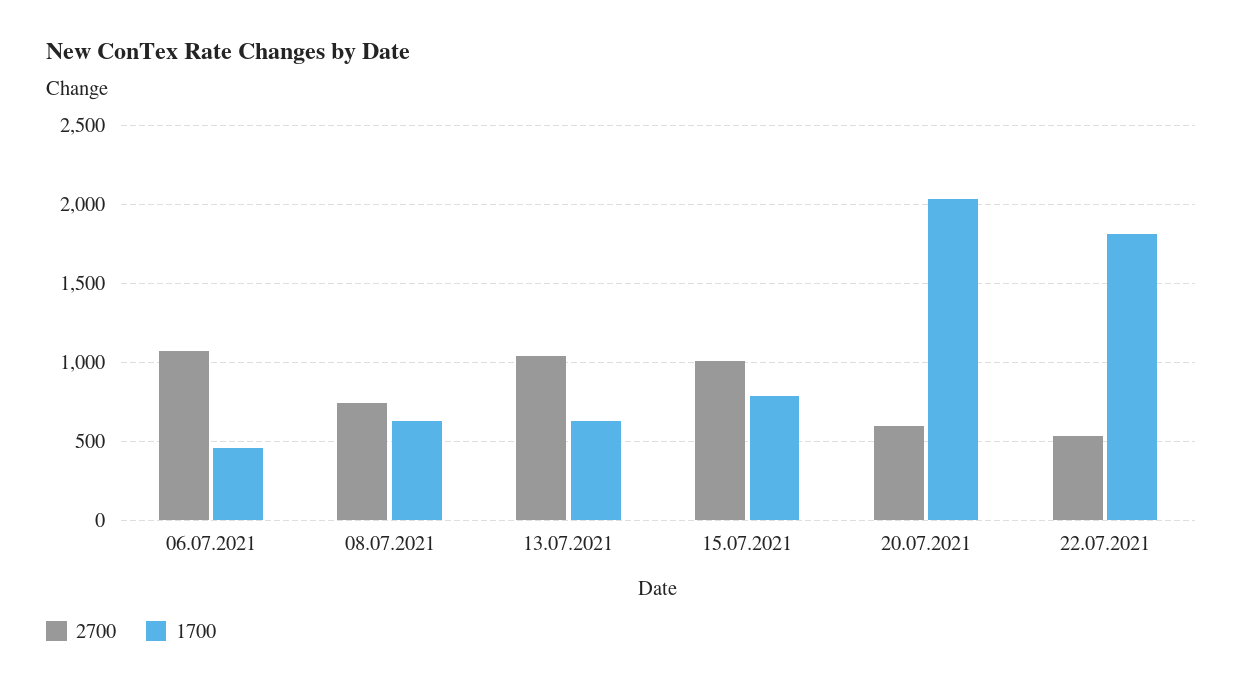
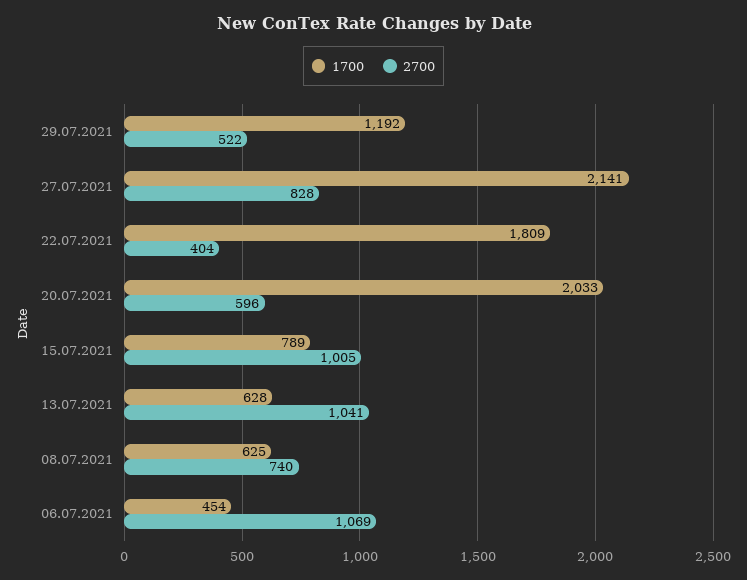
2700, 22.07.2021: 550 -> 404
1700, 29.07.2021: none -> 1192
2700, 29.07.2021: none -> 522
1700, 27.07.2021: none -> 2141
2700, 27.07.2021: none -> 828

